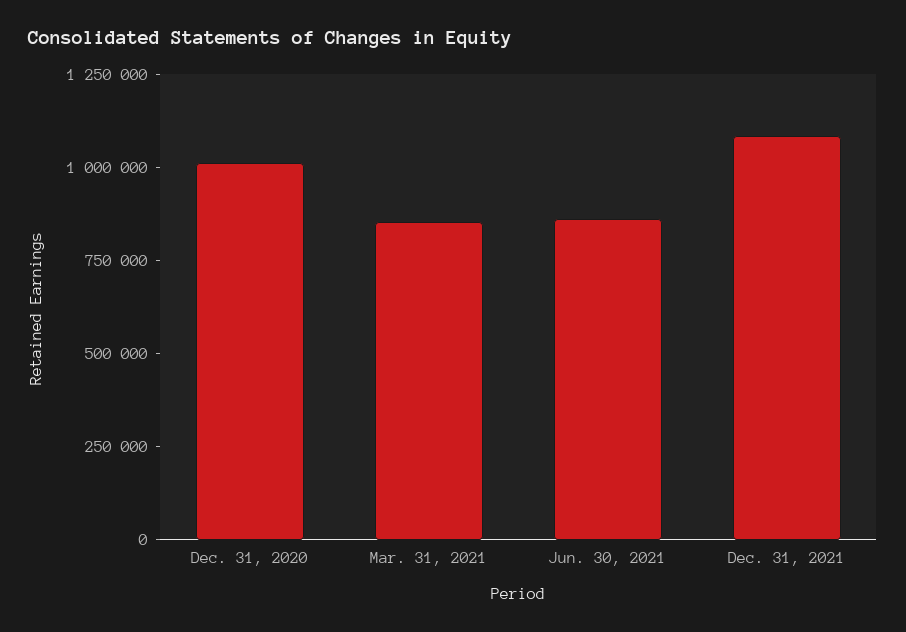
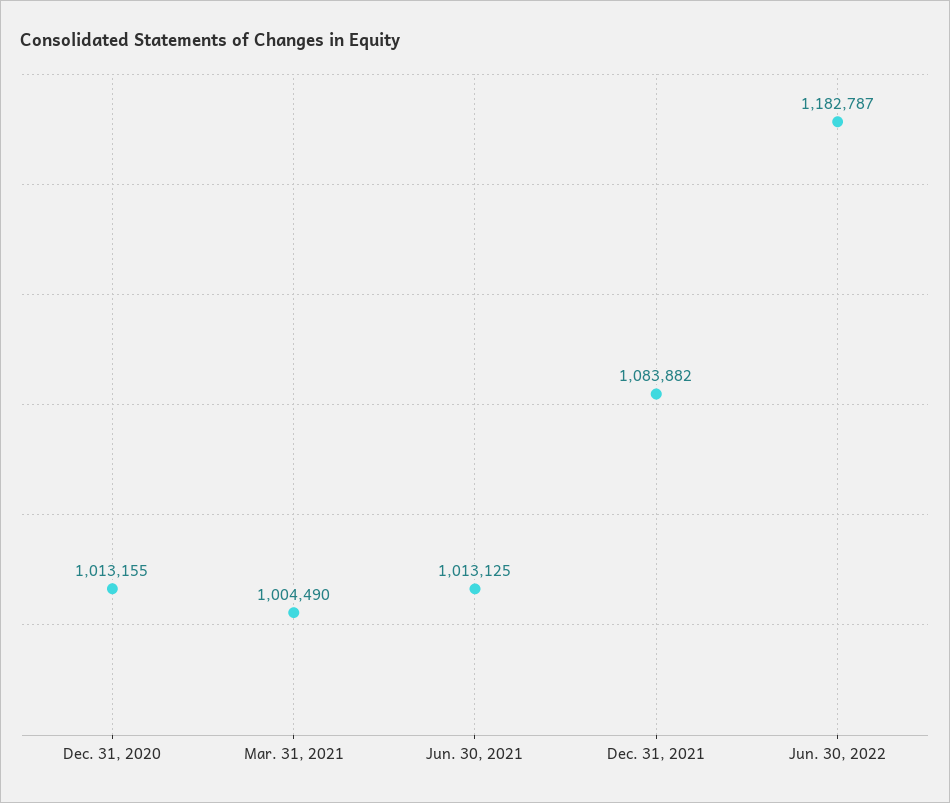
Mar. 31, 2021: 850000 -> 1004490
Jun. 30, 2021: 850000 -> 1013125
Jun. 30, 2022: none -> 1182787

